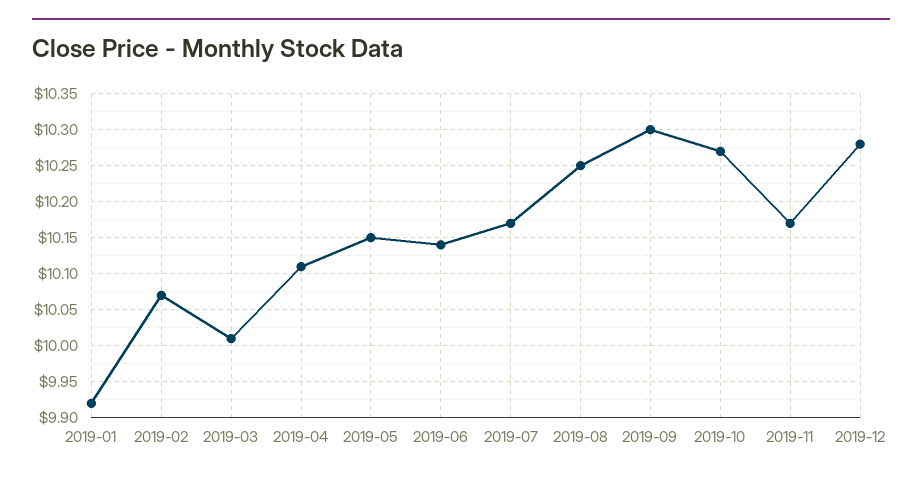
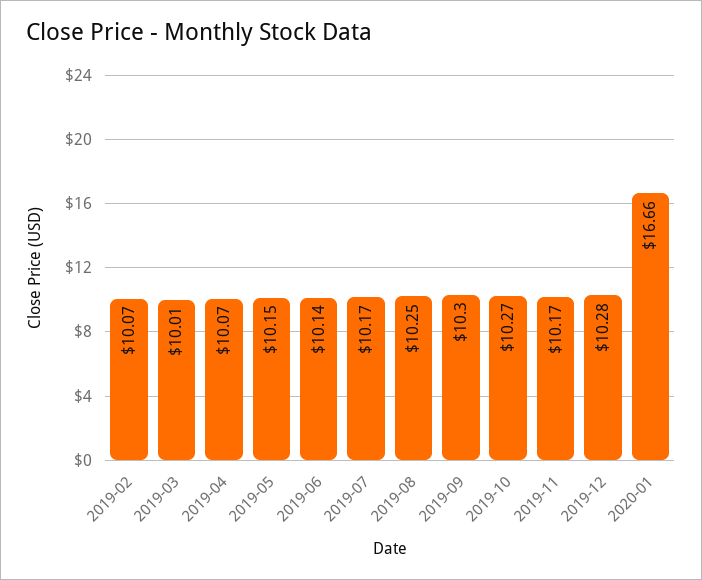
2019-01: 9.92 -> none
2019-04: 10.11 -> 10.07
2020-01: none -> 16.66

